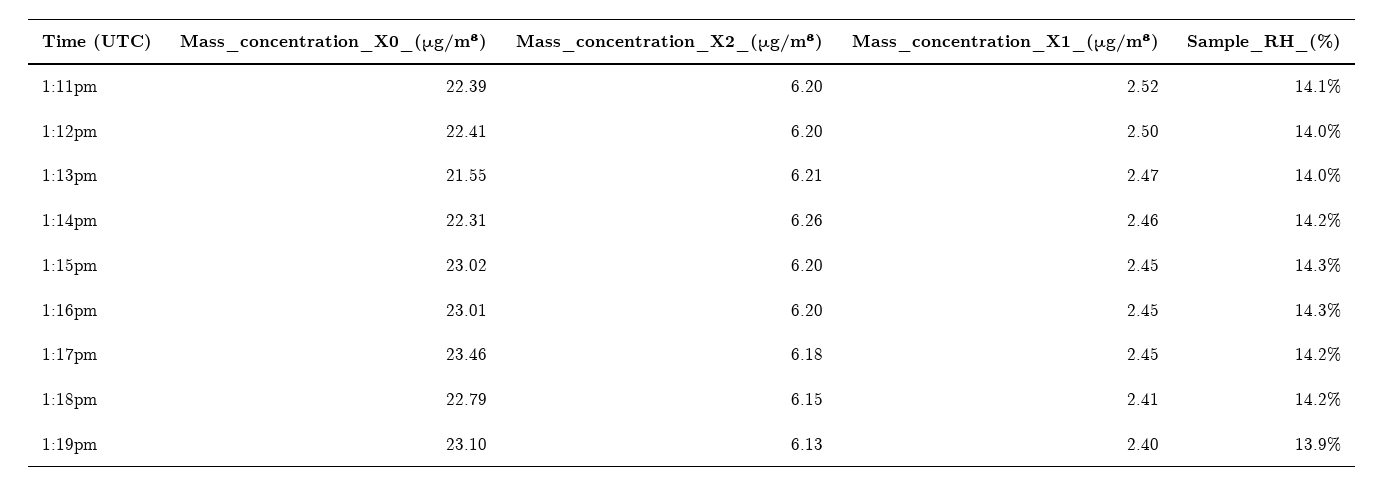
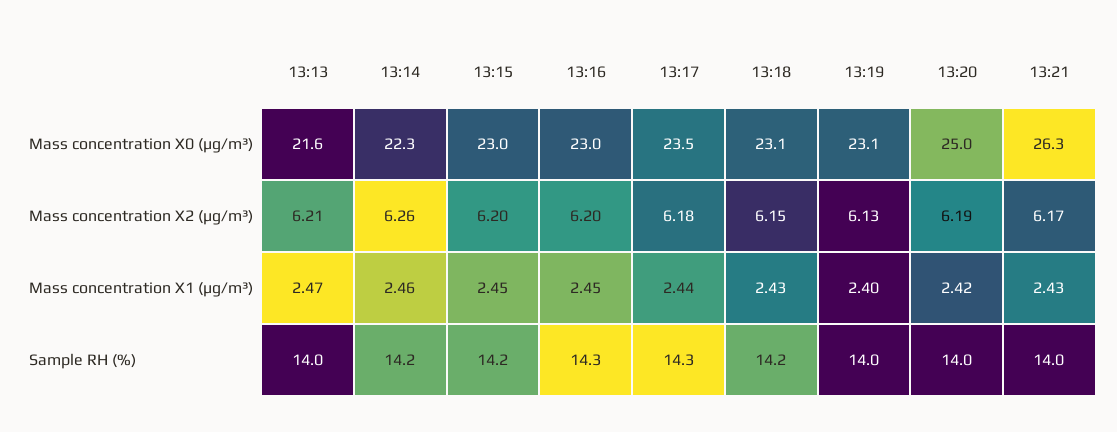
Mass_concentration_X0_(μg/m³), 1:11pm: 22.39 -> none
Mass_concentration_X2_(μg/m³), 1:11pm: 6.2 -> none
Mass_concentration_X1_(μg/m³), 1:11pm: 2.52 -> none
Sample_RH_(%), 1:11pm: 14.1 -> none
Mass_concentration_X0_(μg/m³), 1:12pm: 22.41 -> none
Mass_concentration_X2_(μg/m³), 1:12pm: 6.2 -> none
Mass_concentration_X1_(μg/m³), 1:12pm: 2.5 -> none
Sample_RH_(%), 1:12pm: 14 -> none
Sample_RH_(%), 1:15pm: 14.3 -> 14.2
Mass_concentration_X1_(μg/m³), 1:17pm: 2.45 -> 2.44
Sample_RH_(%), 1:17pm: 14.2 -> 14.3
Mass_concentration_X0_(μg/m³), 1:18pm: 22.79 -> 23.1
Mass_concentration_X1_(μg/m³), 1:18pm: 2.41 -> 2.43
Sample_RH_(%), 1:19pm: 13.9 -> 14
Mass_concentration_X0_(μg/m³), 13:20: none -> 25
Mass_concentration_X0_(μg/m³), 13:21: none -> 26.3
Mass_concentration_X2_(μg/m³), 13:20: none -> 6.19
Mass_concentration_X2_(μg/m³), 13:21: none -> 6.17
Mass_concentration_X1_(μg/m³), 13:20: none -> 2.42
Mass_concentration_X1_(μg/m³), 13:21: none -> 2.43
Sample_RH_(%), 13:20: none -> 14
Sample_RH_(%), 13:21: none -> 14

